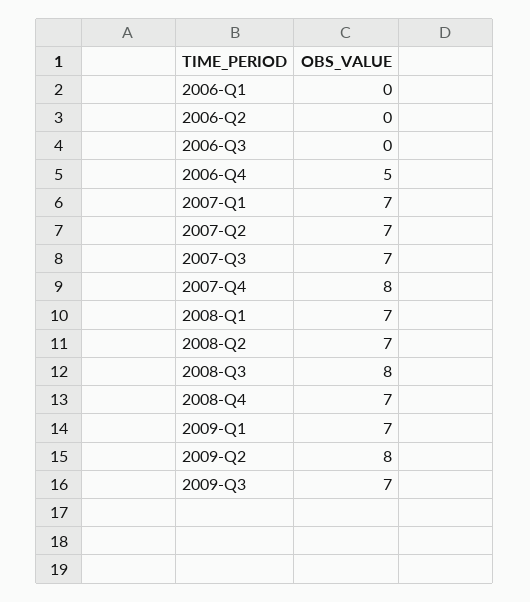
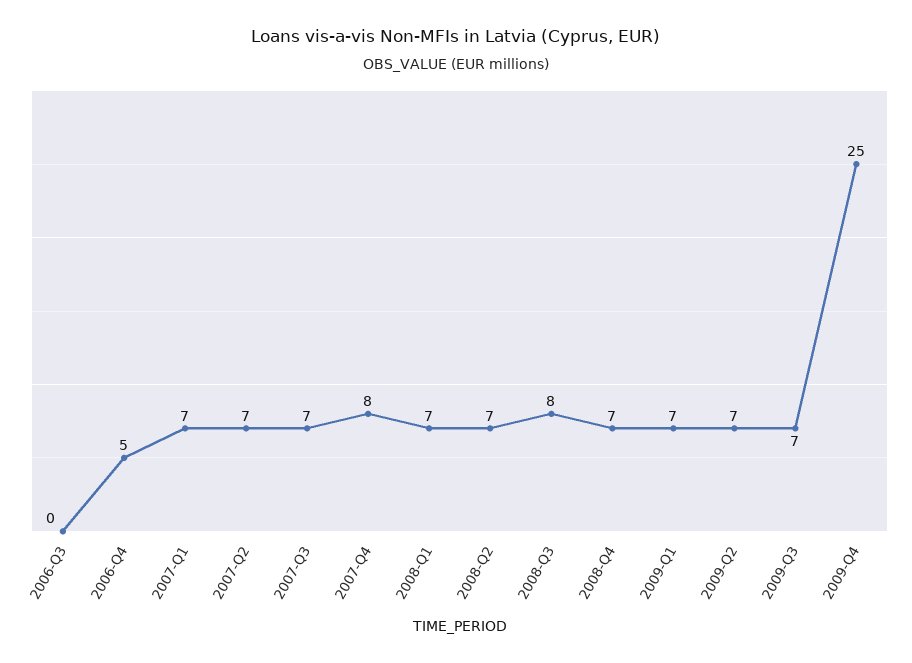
2006-Q1: 0 -> none
2006-Q2: 0 -> none
2009-Q2: 8 -> 7
2009-Q4: none -> 25

